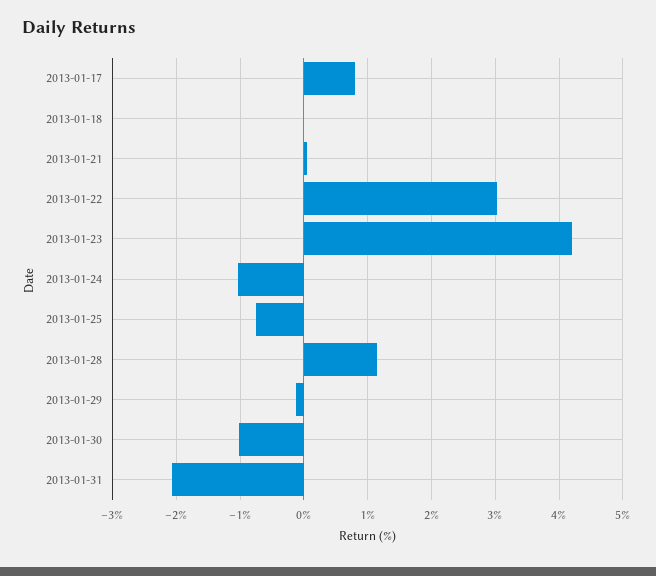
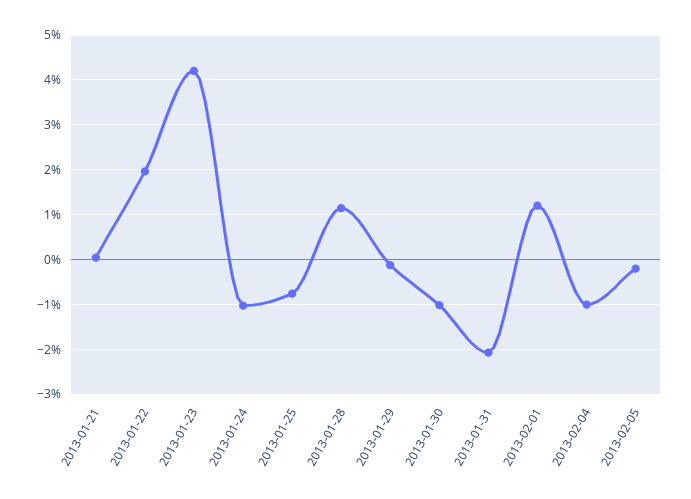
2013-01-17: 0.8 -> none
2013-01-18: 0 -> none
2013-01-22: 3 -> 2
2013-02-01: none -> 1.2
2013-02-04: none -> -1
2013-02-05: none -> -0.2

